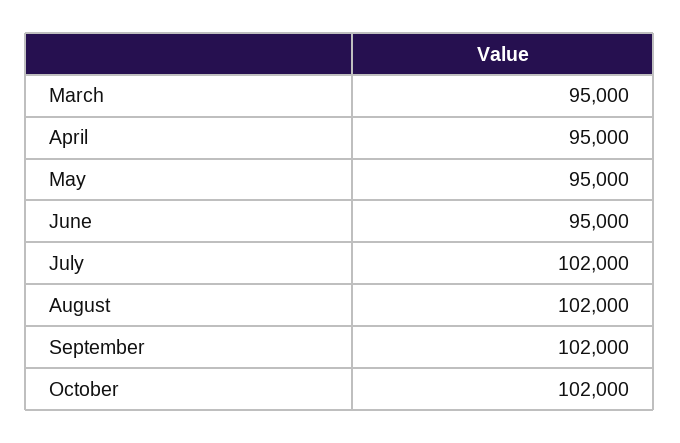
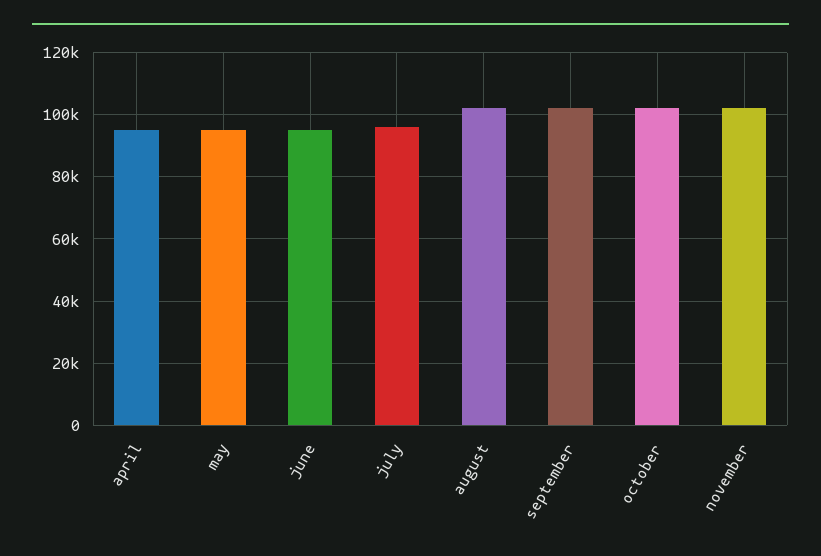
March: 95000 -> none
July: 102000 -> 96000
november: none -> 102000

